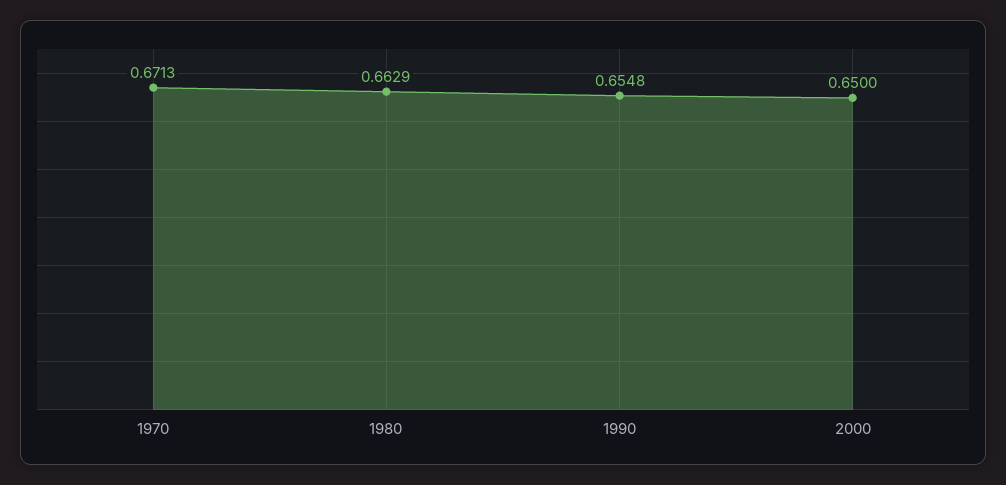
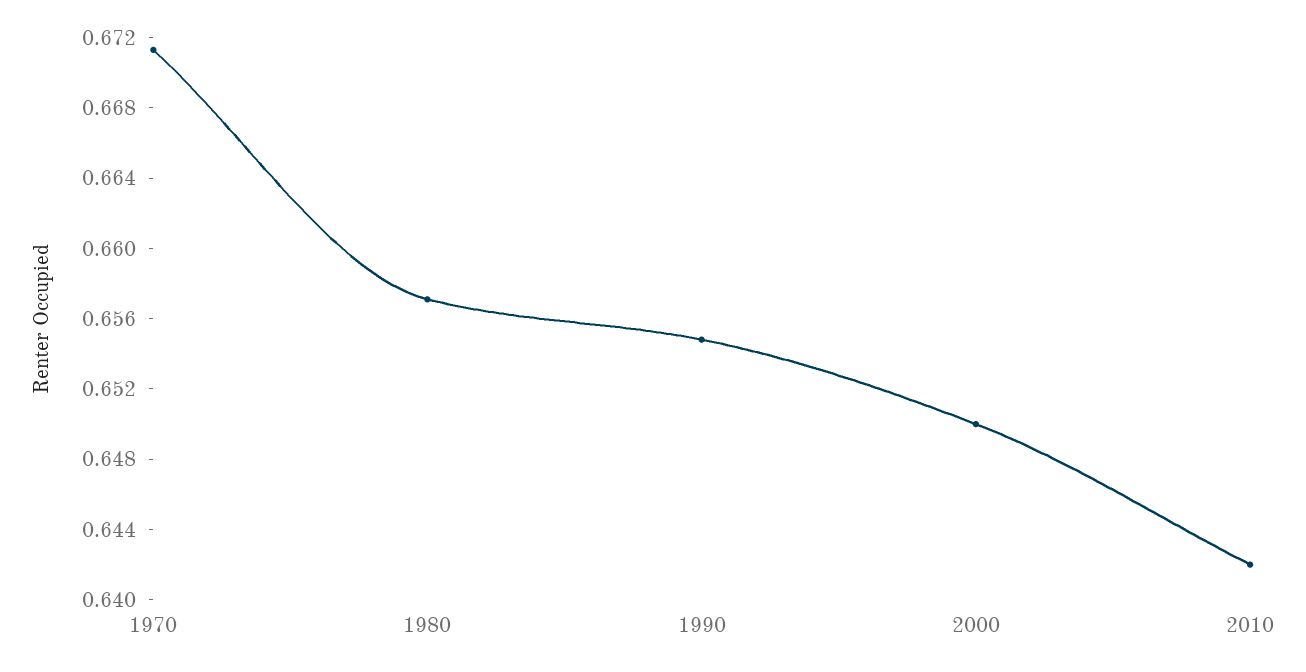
1980: 0.6629 -> 0.657
2010: none -> 0.642

